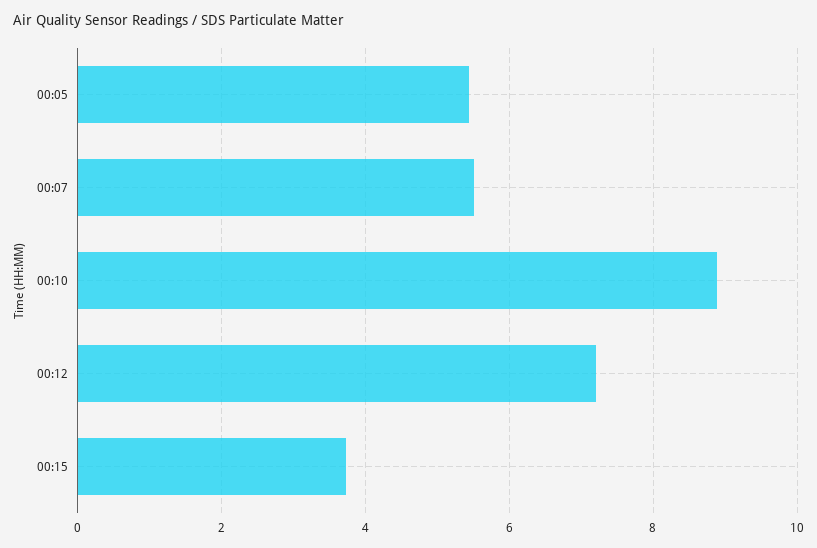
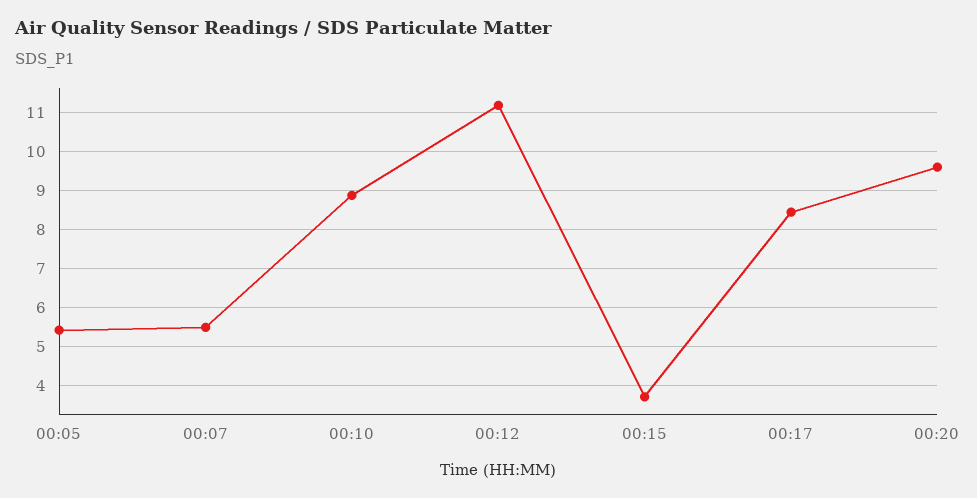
00:12: 7.2 -> 11.2
00:17: none -> 8.4
00:20: none -> 9.6

